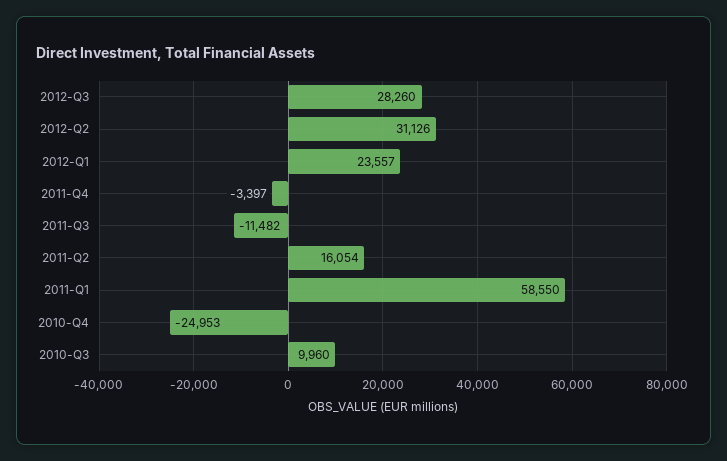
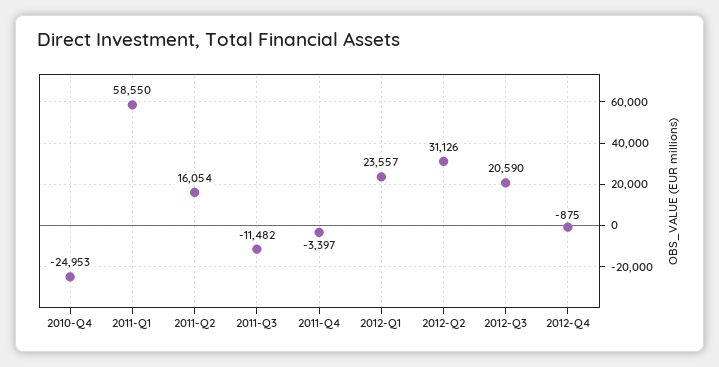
2012-Q3: 28260 -> 20590
2010-Q3: 9960 -> none
2012-Q4: none -> -875

